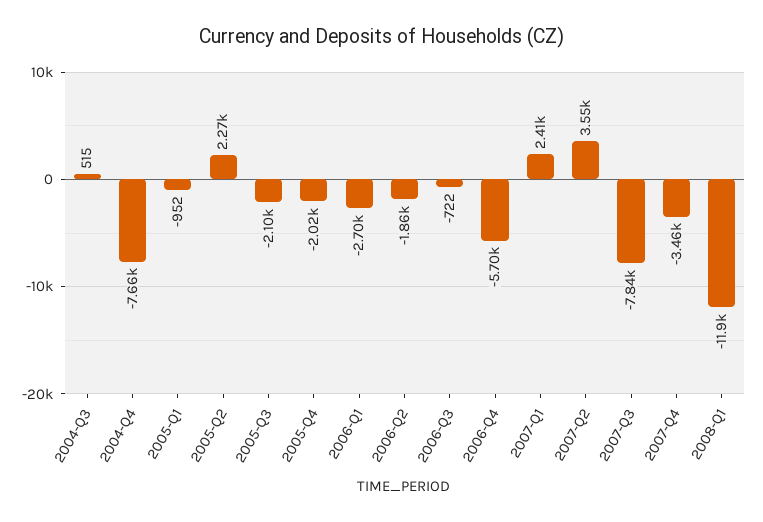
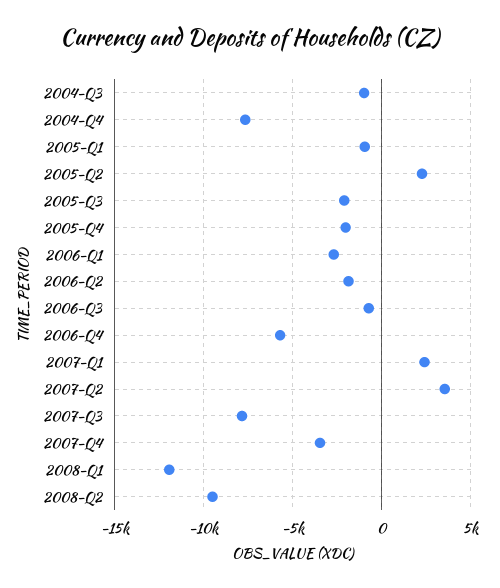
2004-Q3: 515 -> -1000
2008-Q2: none -> -9500

